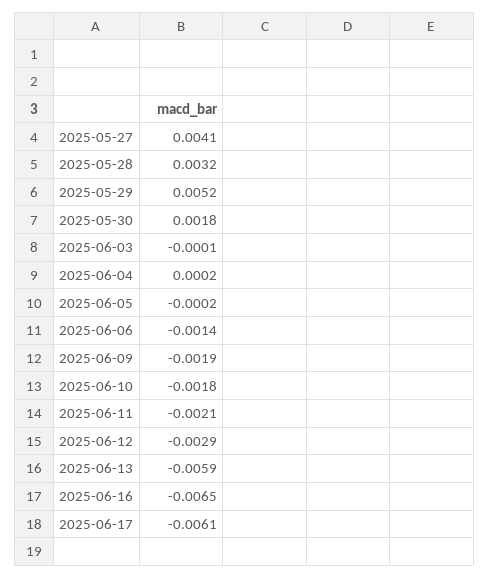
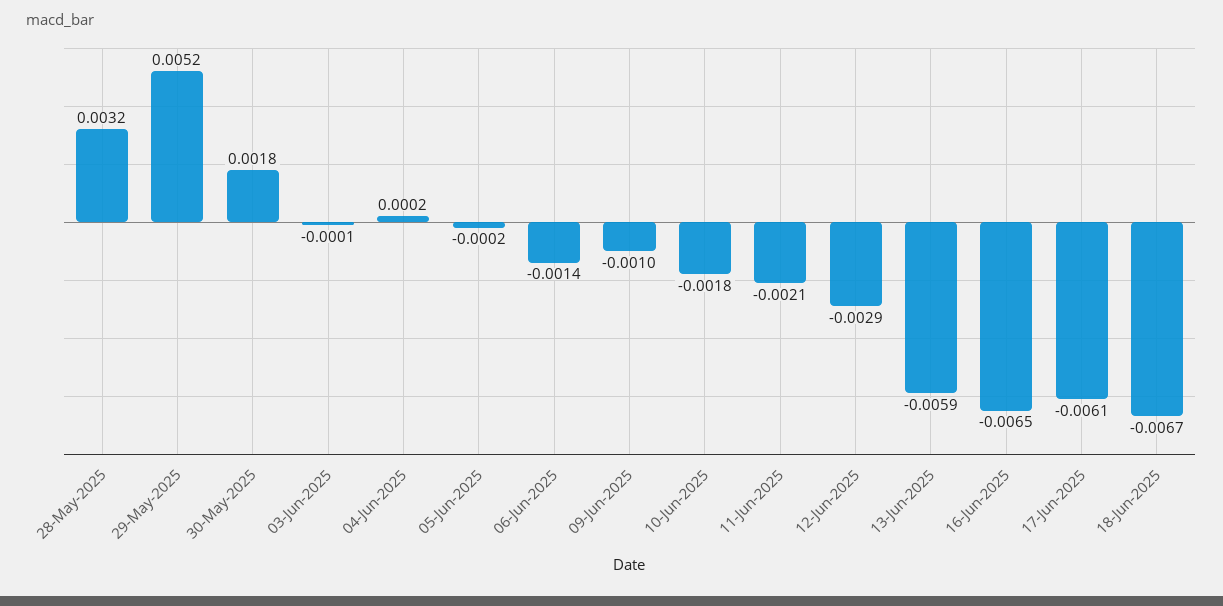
2025-05-27: 0.0041 -> none
2025-06-09: -0.0019 -> -0.001
18-Jun-2025: none -> -0.0067

